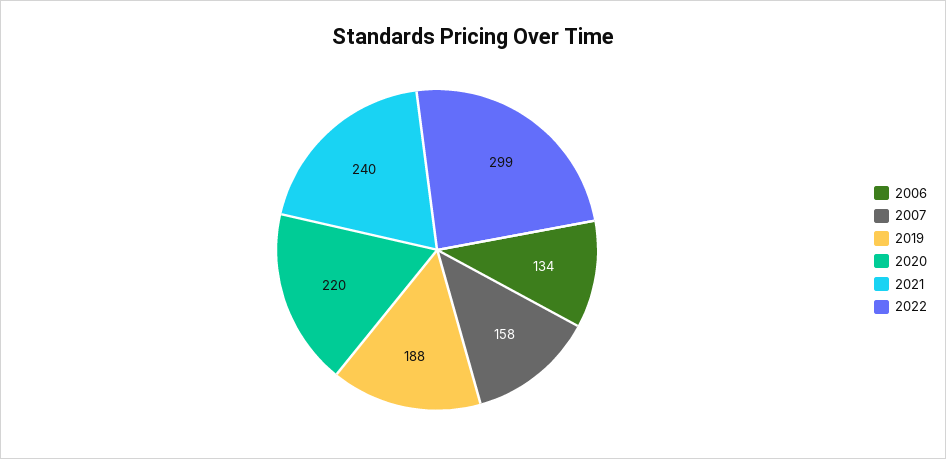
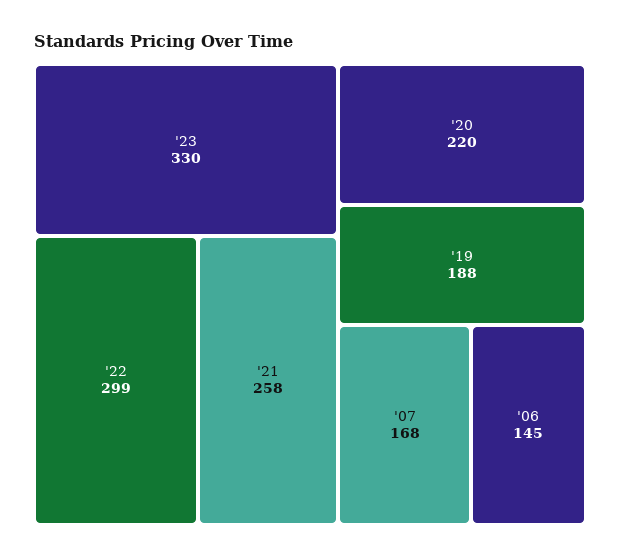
2006: 134 -> 145
2007: 158 -> 168
2021: 240 -> 258
'23: none -> 330

